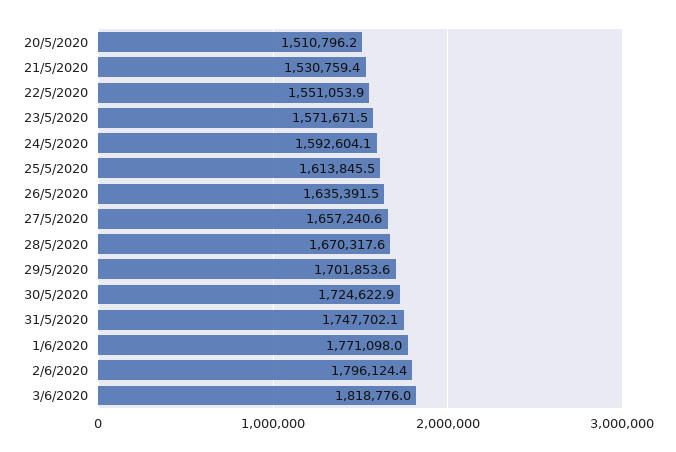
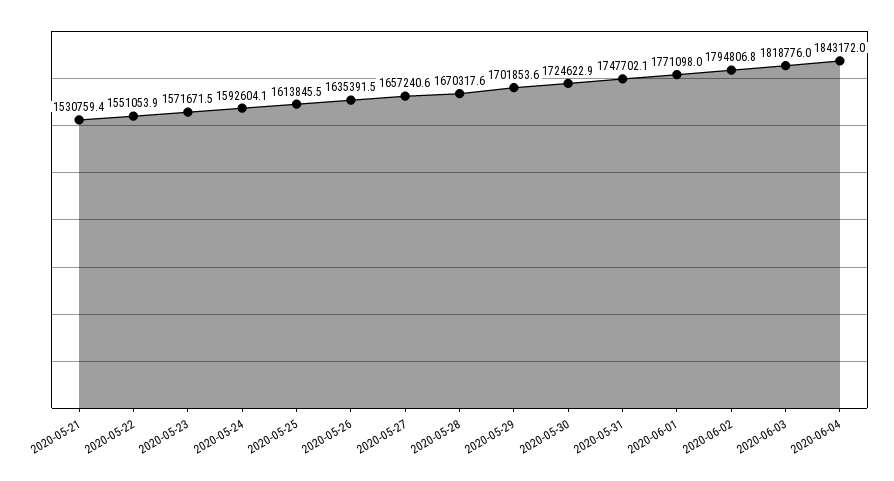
20/5/2020: 1510796.2 -> none
2/6/2020: 1796124.4 -> 1794806.8
2020-06-04: none -> 1843172

